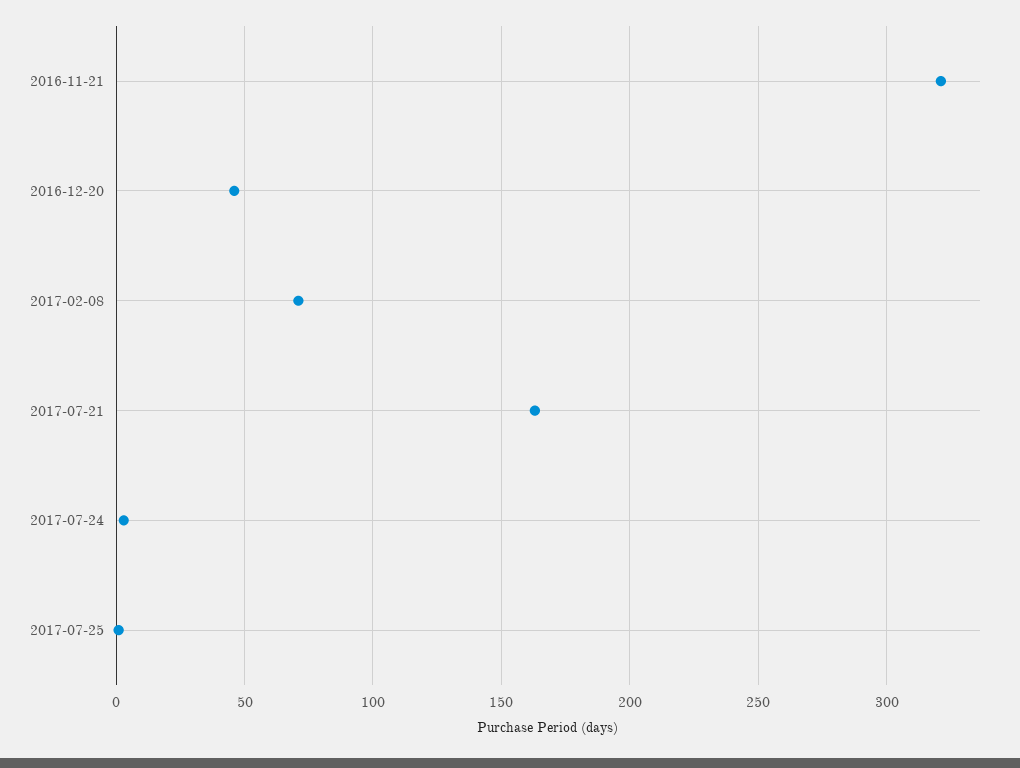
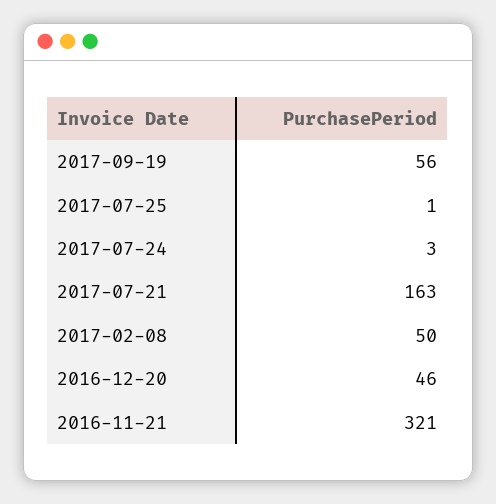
2017-02-08: 70 -> 50
2017-09-19: none -> 56

